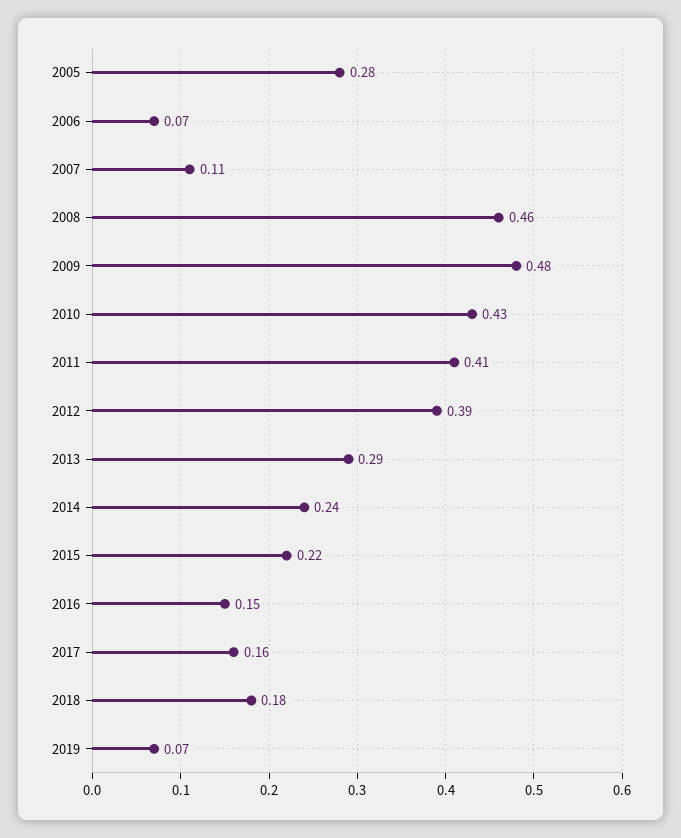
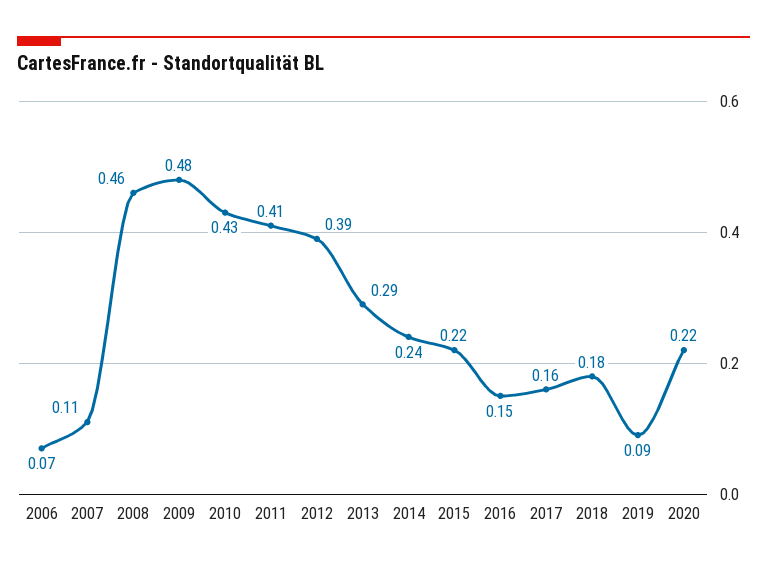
2005: 0.28 -> none
2019: 0.07 -> 0.09
2020: none -> 0.22

